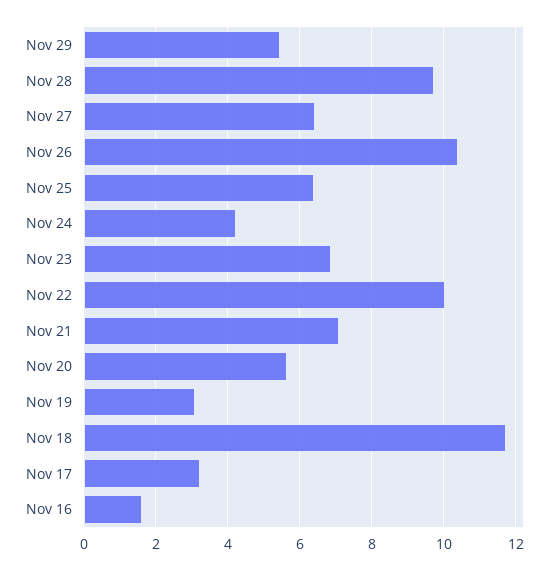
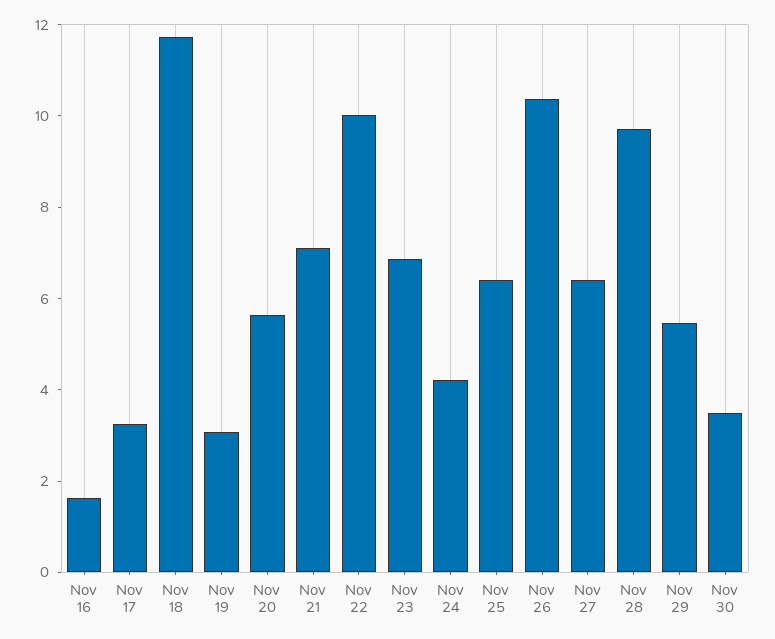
Nov 30: none -> 3.5

